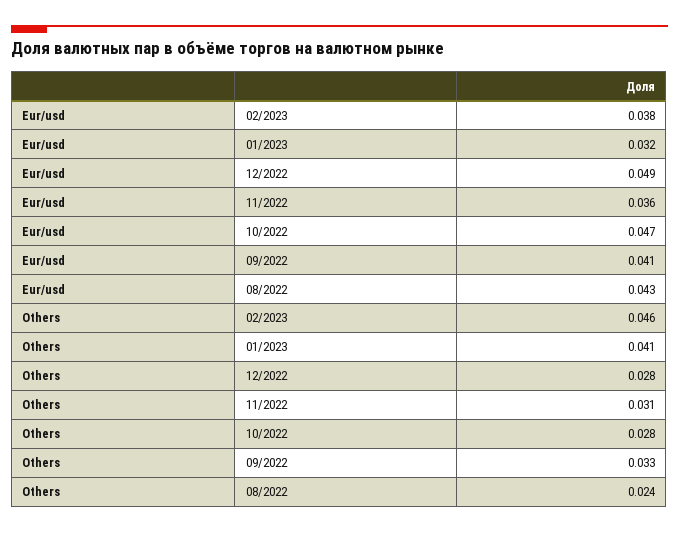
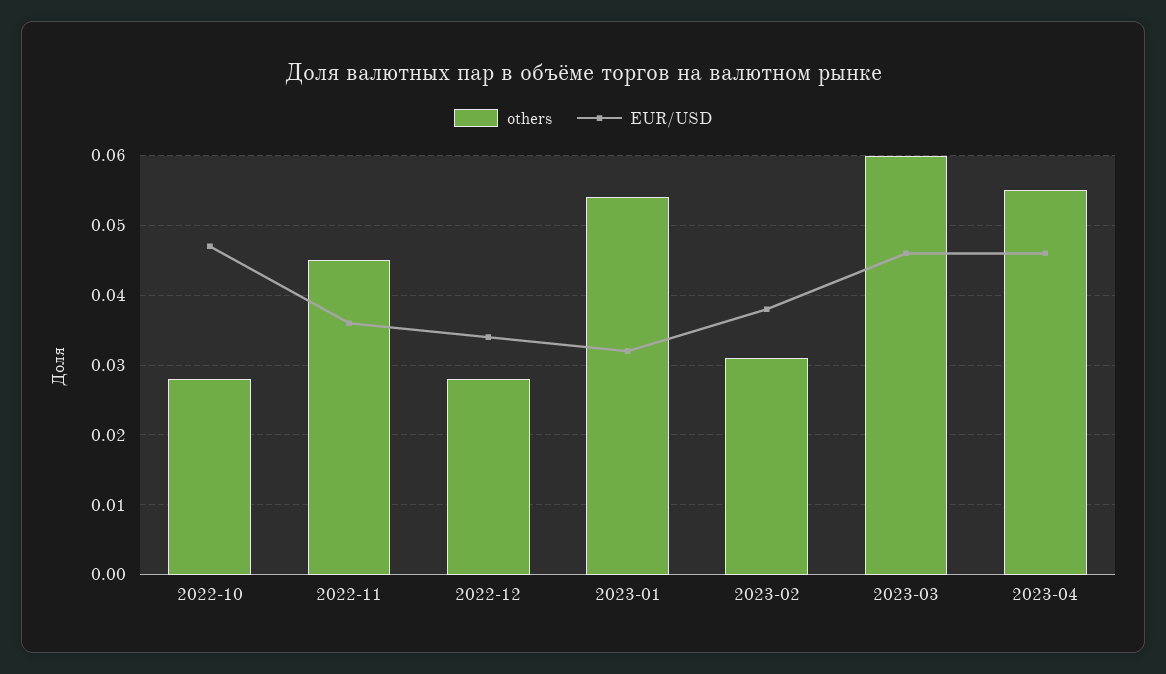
Eur/usd, 12/2022: 0.049 -> 0.034
Eur/usd, 09/2022: 0.041 -> none
Eur/usd, 08/2022: 0.043 -> none
Others, 02/2023: 0.046 -> 0.031
Others, 01/2023: 0.041 -> 0.054
Others, 11/2022: 0.031 -> 0.045
Others, 09/2022: 0.033 -> none
Others, 08/2022: 0.024 -> none
Others, 2023-03: none -> 0.06
Eur/usd, 2023-03: none -> 0.046
Others, 2023-04: none -> 0.055
Eur/usd, 2023-04: none -> 0.046

